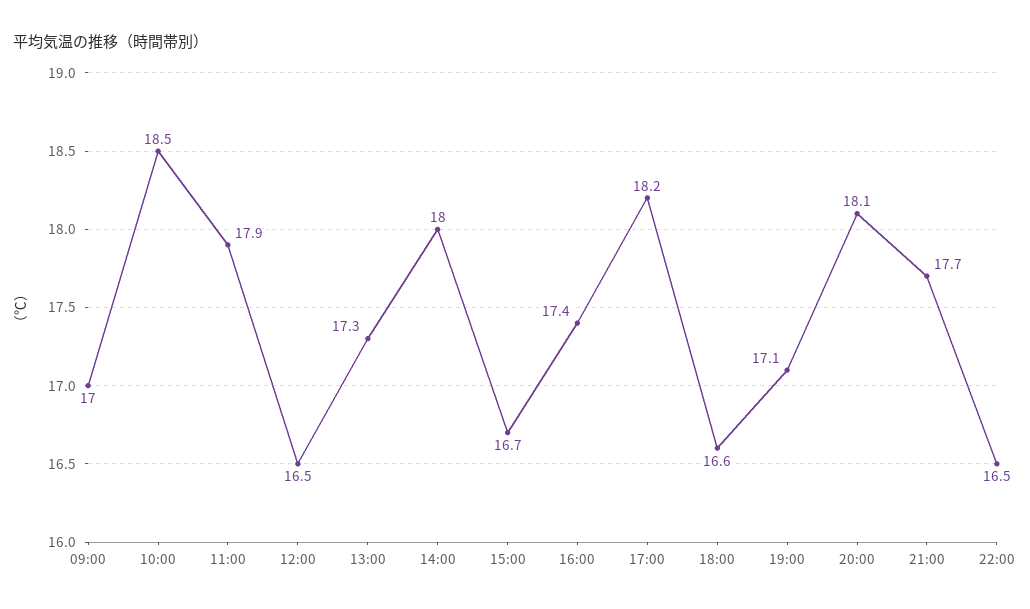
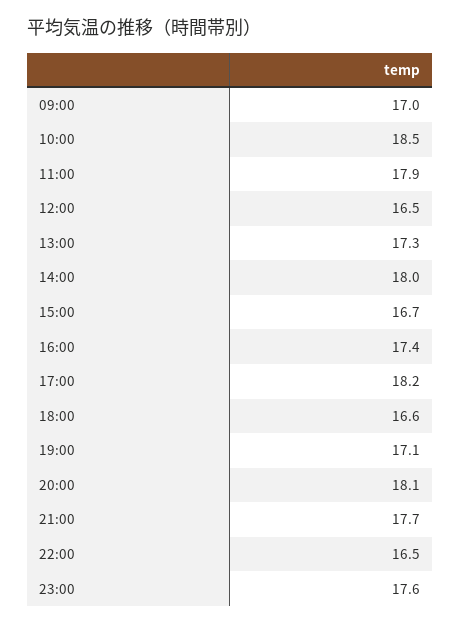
23:00: none -> 17.6

